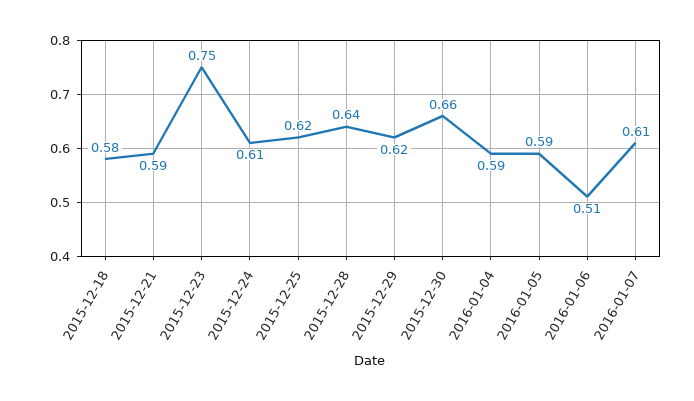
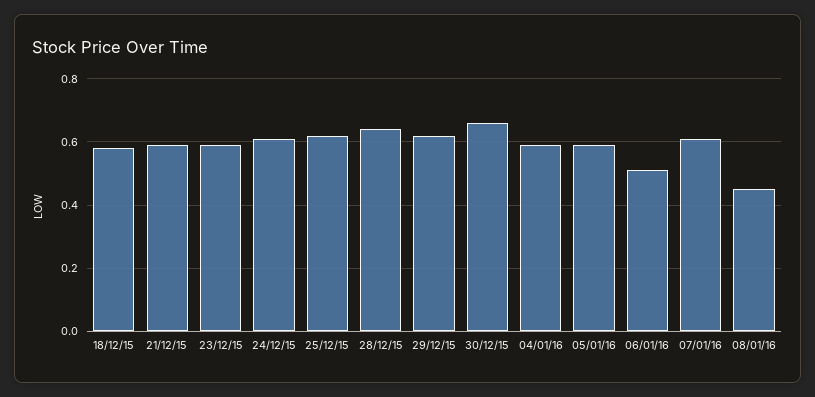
2015-12-23: 0.75 -> 0.6
08/01/16: none -> 0.45

